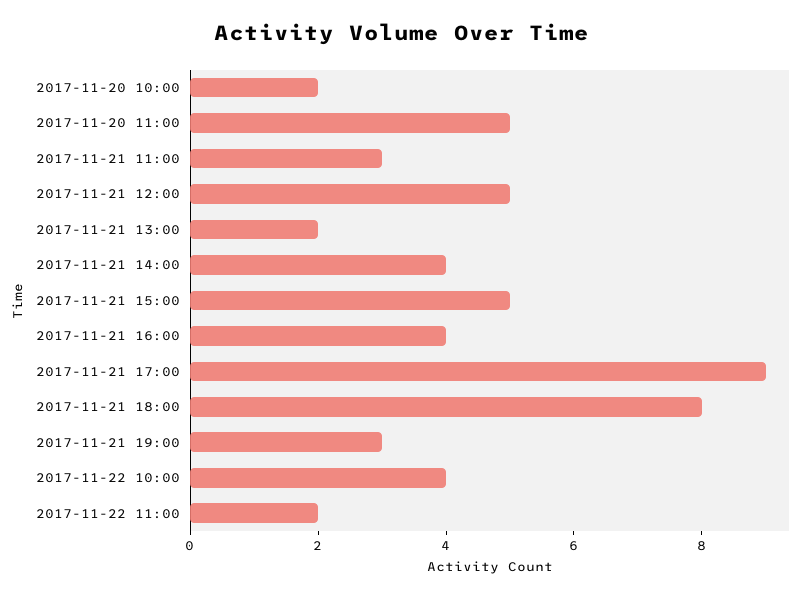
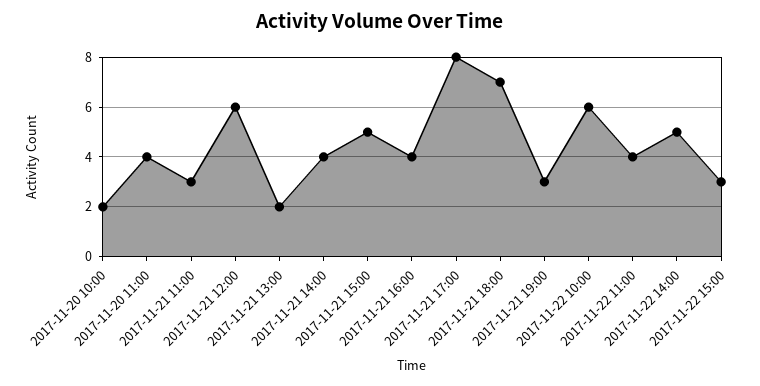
2017-11-20 11:00: 5 -> 4
2017-11-21 12:00: 5 -> 6
2017-11-21 17:00: 9 -> 8
2017-11-21 18:00: 8 -> 7
2017-11-22 10:00: 4 -> 6
2017-11-22 11:00: 2 -> 4
2017-11-22 14:00: none -> 5
2017-11-22 15:00: none -> 3

